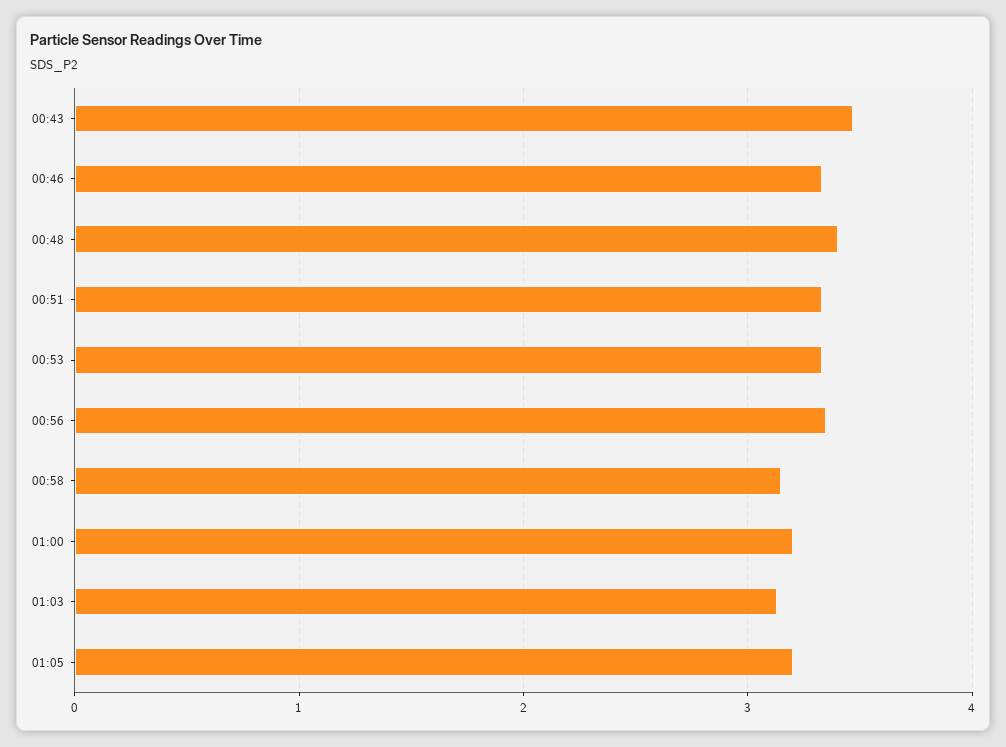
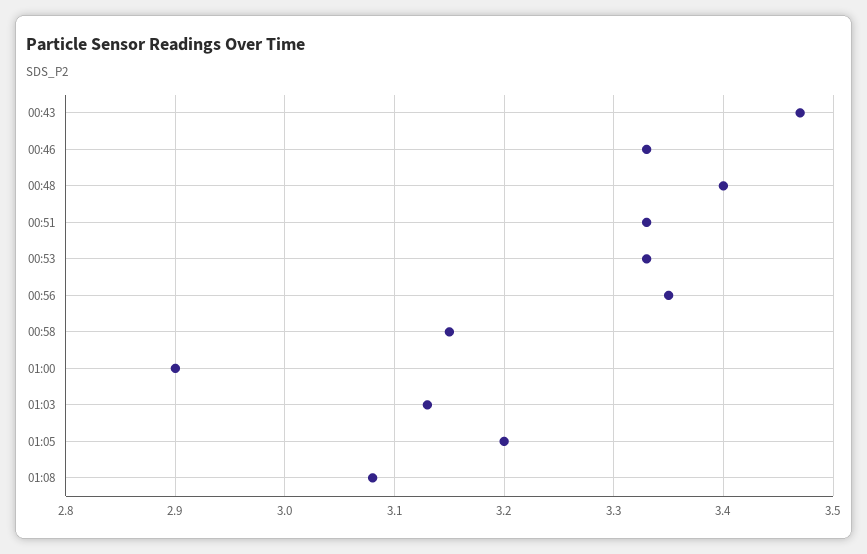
01:00: 3.2 -> 2.9
01:08: none -> 3.08

